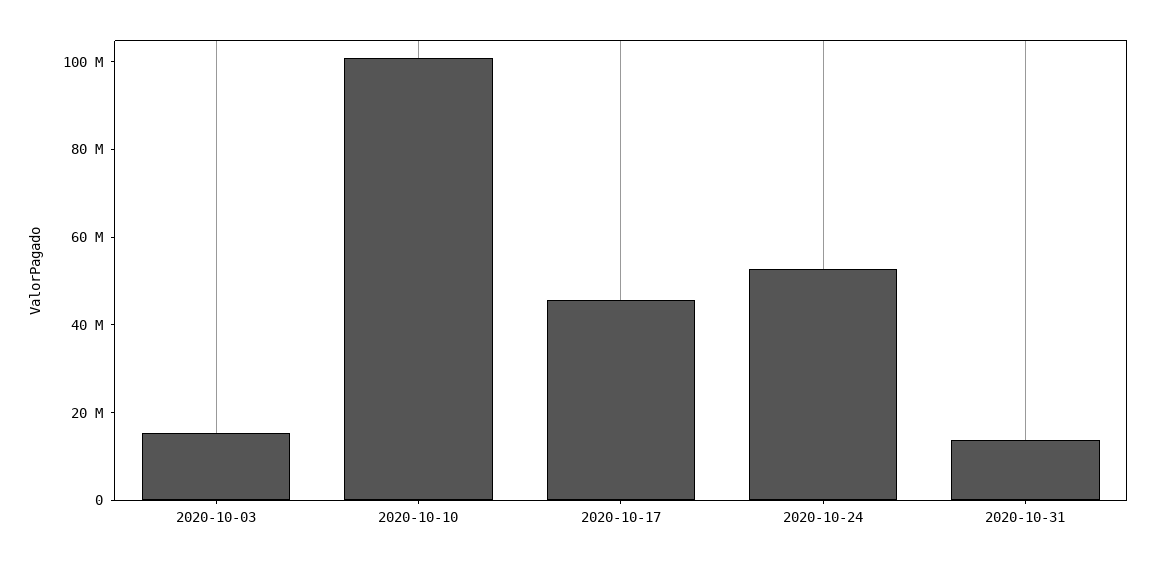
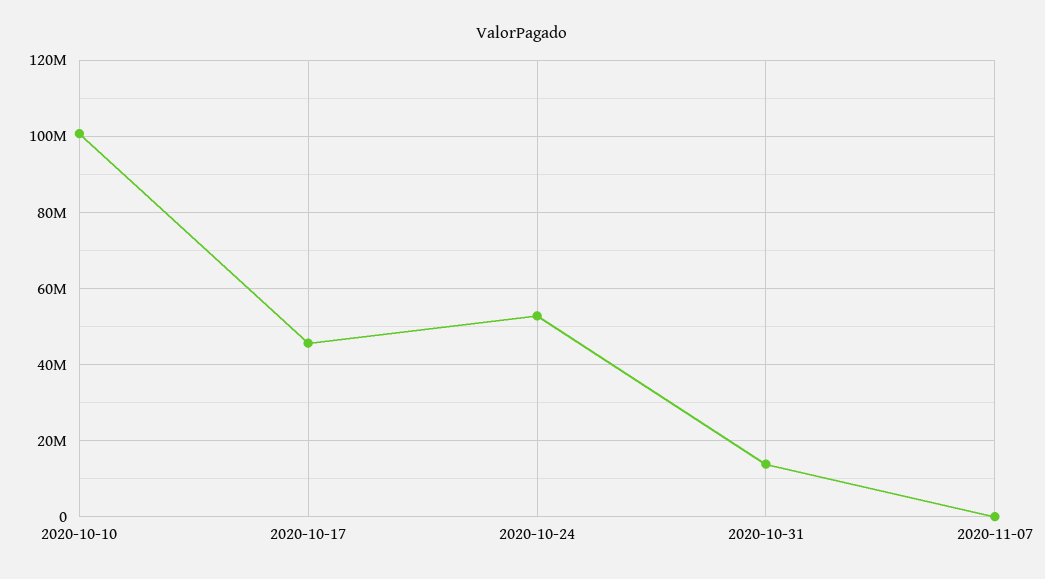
2020-10-03: 15000000 -> none
2020-11-07: none -> 0

